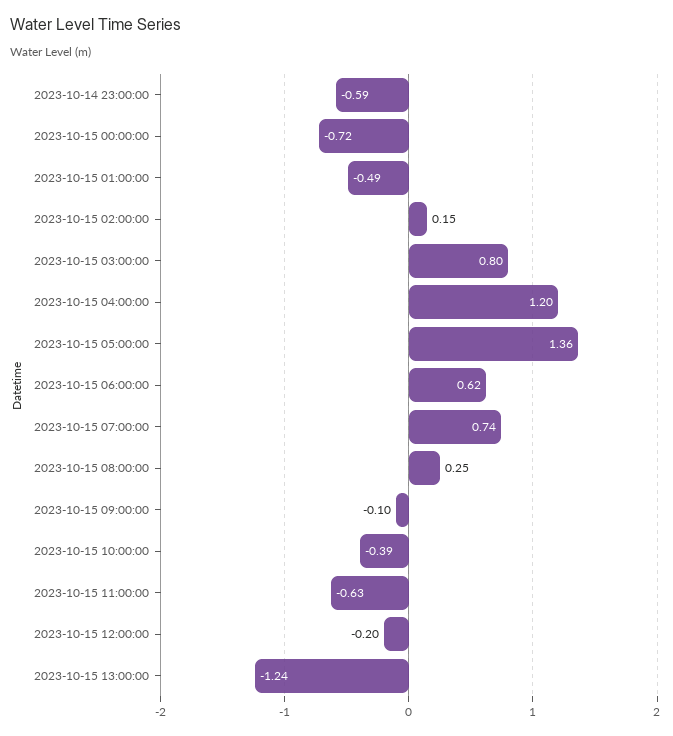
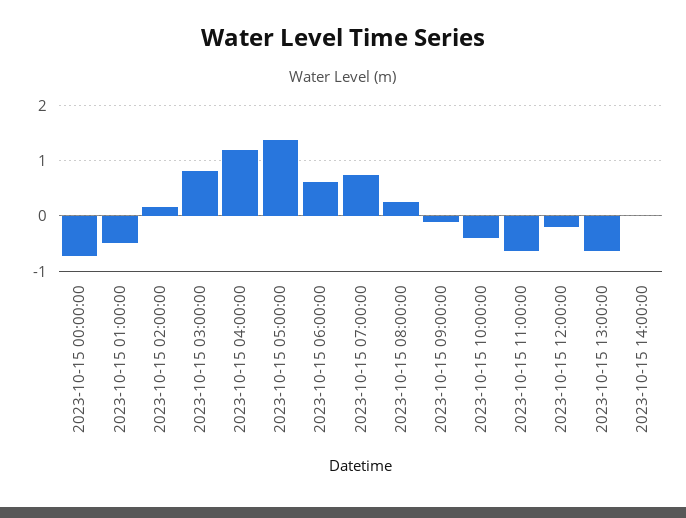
2023-10-14 23:00:00: -0.59 -> none
2023-10-15 13:00:00: -1.24 -> -0.6
2023-10-15 14:00:00: none -> 0

